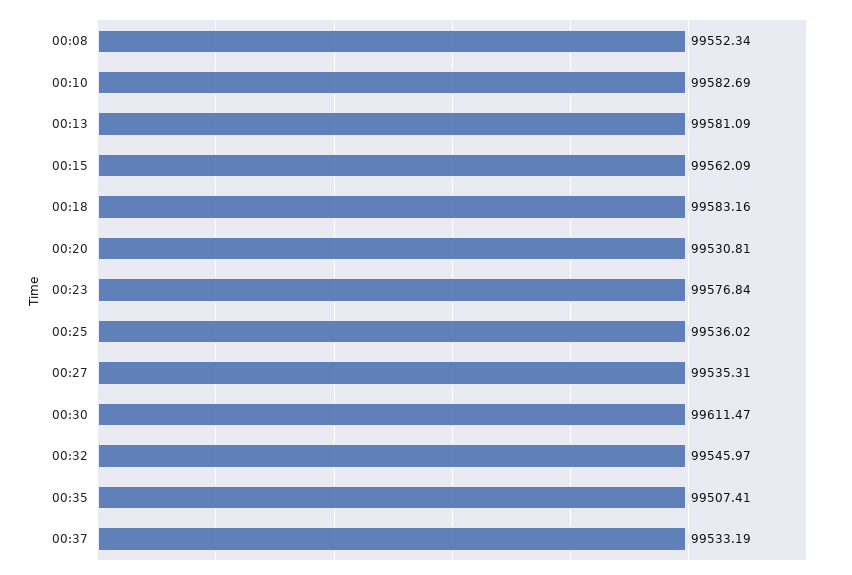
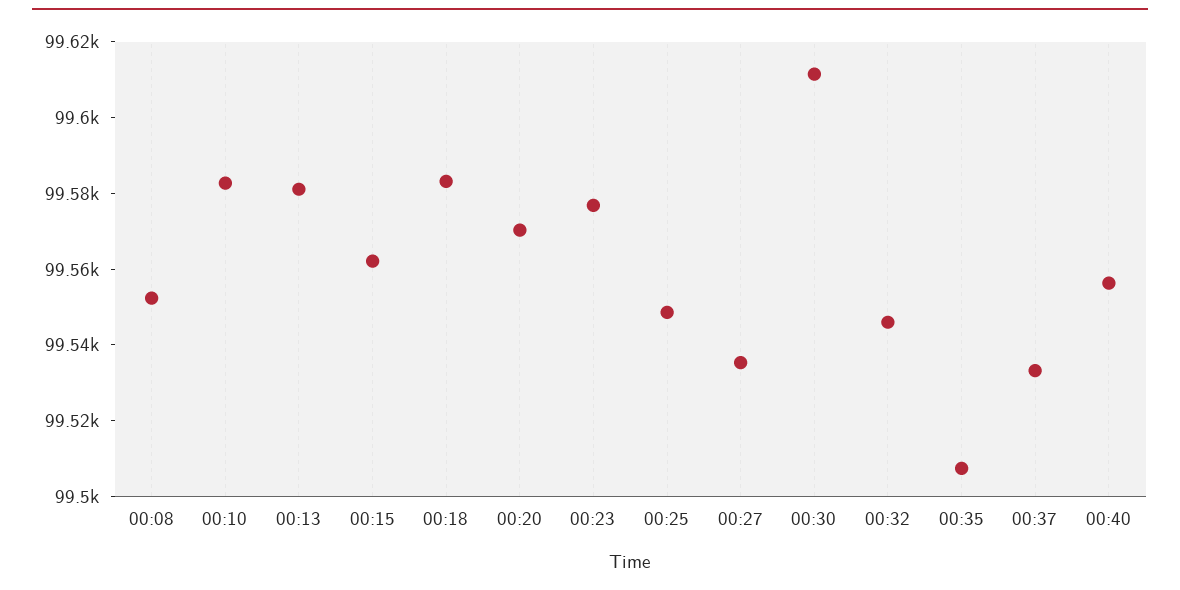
00:20: 99530.81 -> 99570
00:25: 99536.02 -> 99550
00:40: none -> 99555

